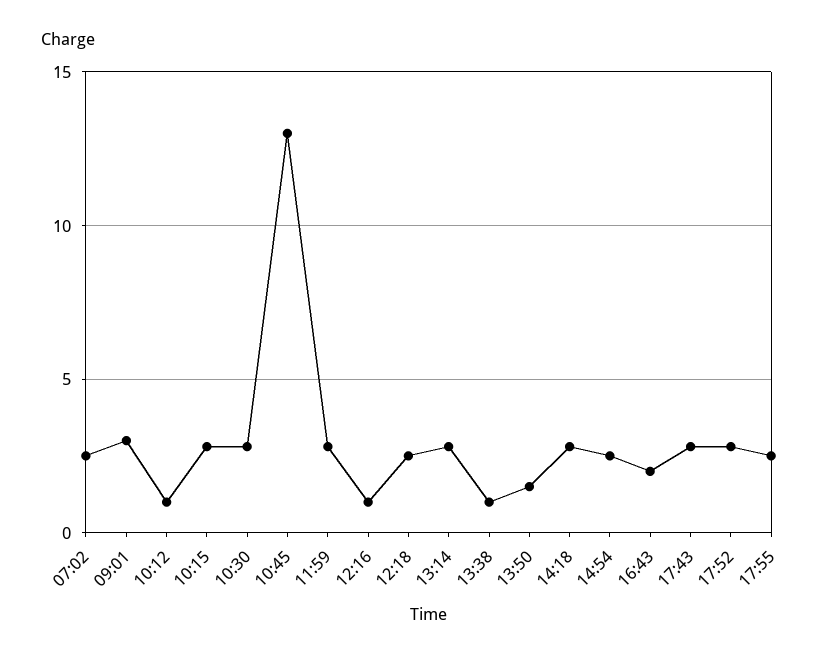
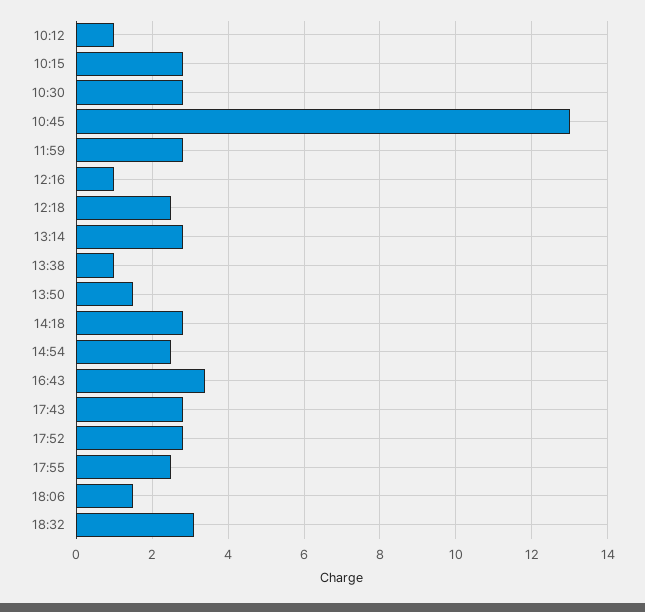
07:02: 2.5 -> none
09:01: 3 -> none
16:43: 2 -> 3.5
18:06: none -> 1.5
18:32: none -> 3

